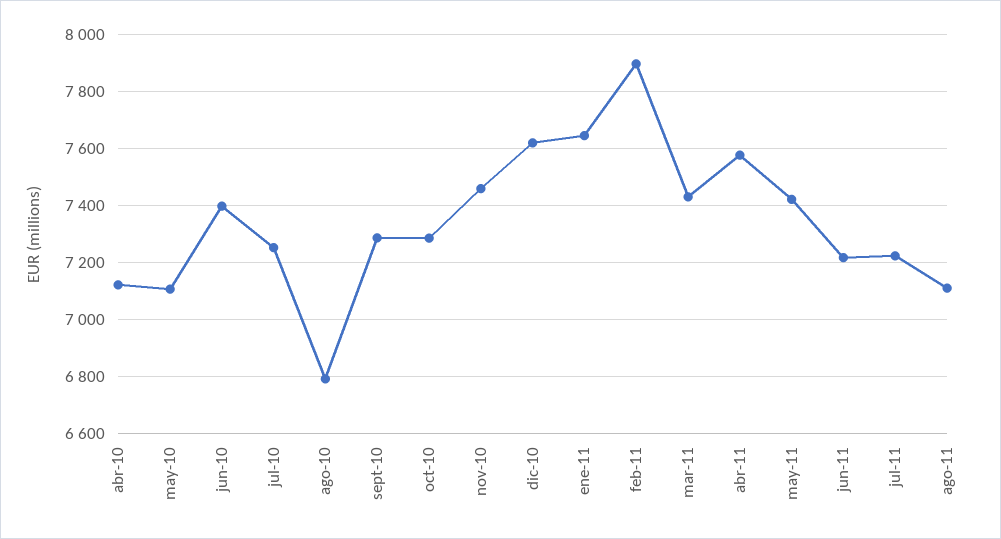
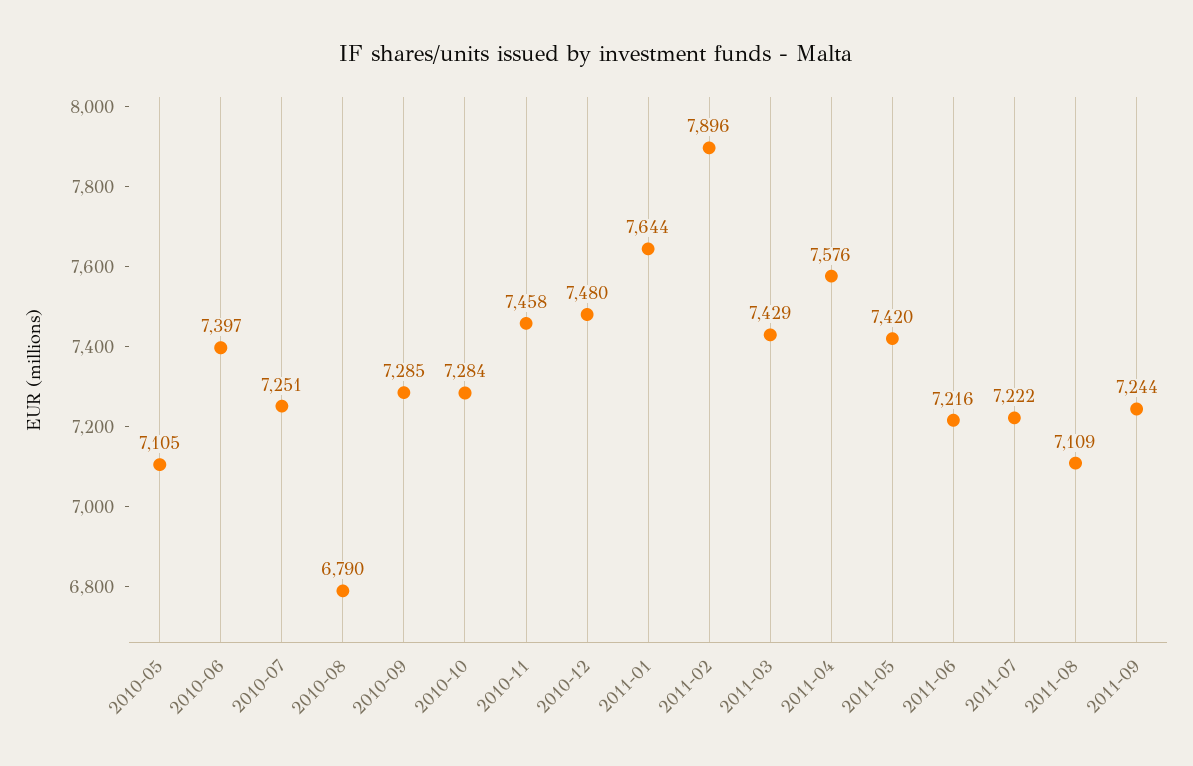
abr-10: 7125 -> none
dic-10: 7625 -> 7480
2011-09: none -> 7244

